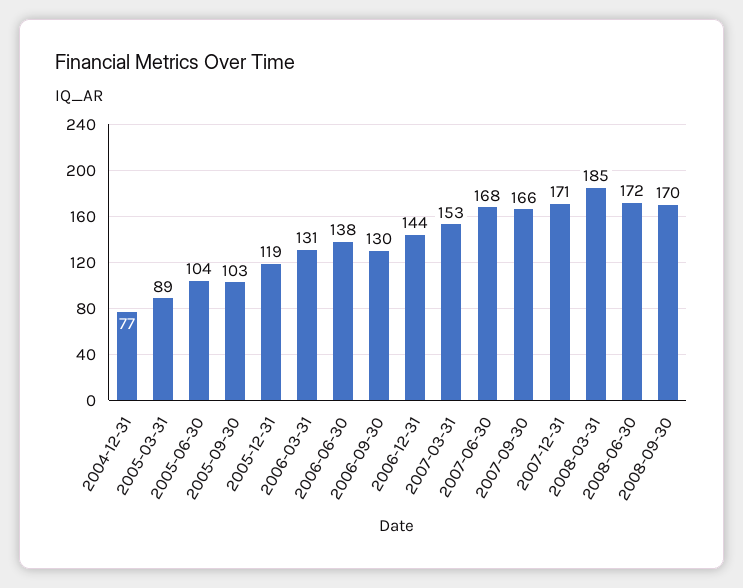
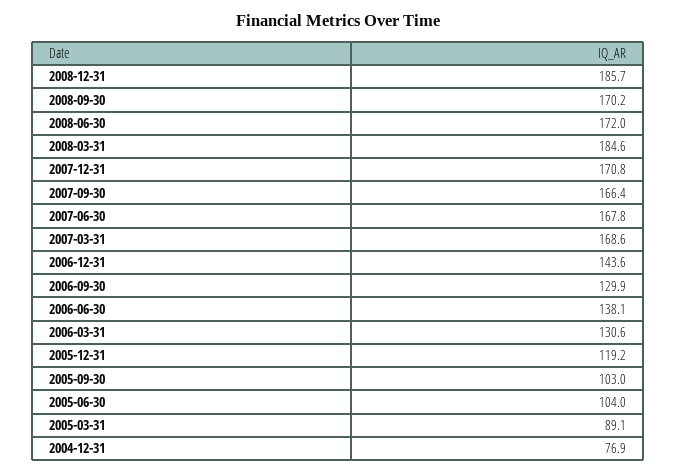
2007-03-31: 153 -> 168.6
2008-12-31: none -> 185.7

